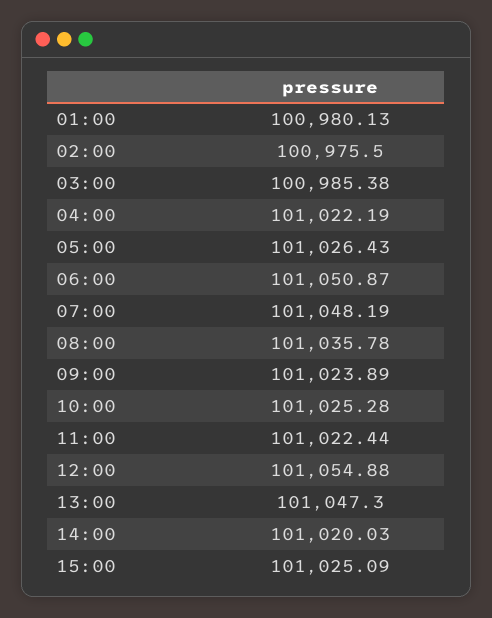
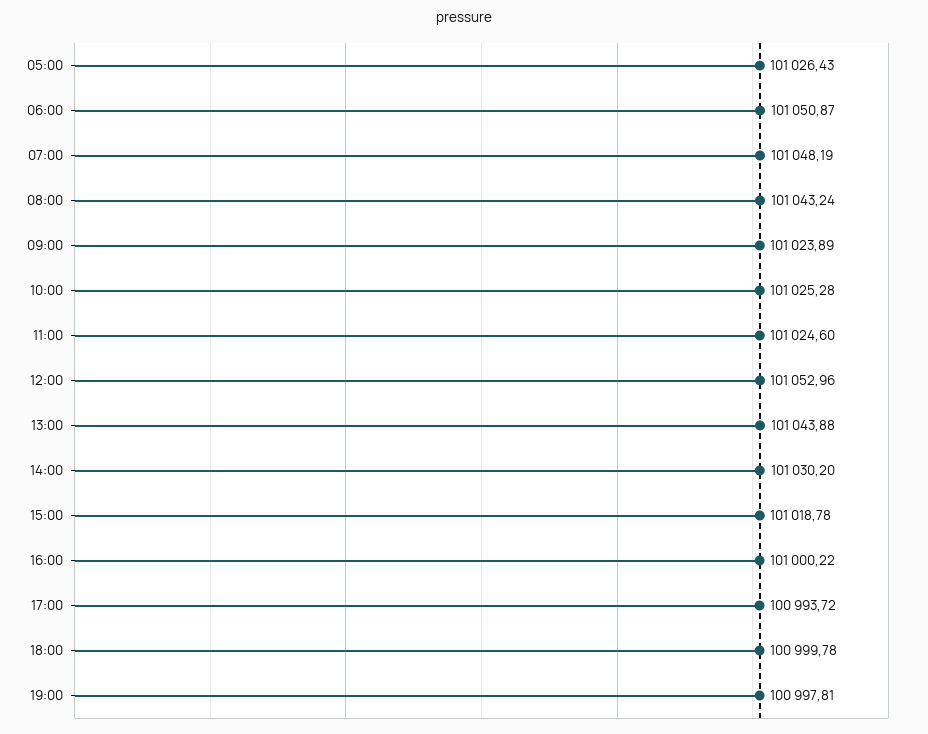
01:00: 100980.13 -> none
02:00: 100975.5 -> none
03:00: 100985.38 -> none
04:00: 101022.19 -> none
08:00: 101035.78 -> 101043.24
11:00: 101022.44 -> 101024.6
12:00: 101054.88 -> 101052.96
13:00: 101047.3 -> 101043.88
14:00: 101020.03 -> 101030.2
15:00: 101025.09 -> 101018.78
16:00: none -> 101000.22
17:00: none -> 100993.72
18:00: none -> 100999.78
19:00: none -> 100997.81

